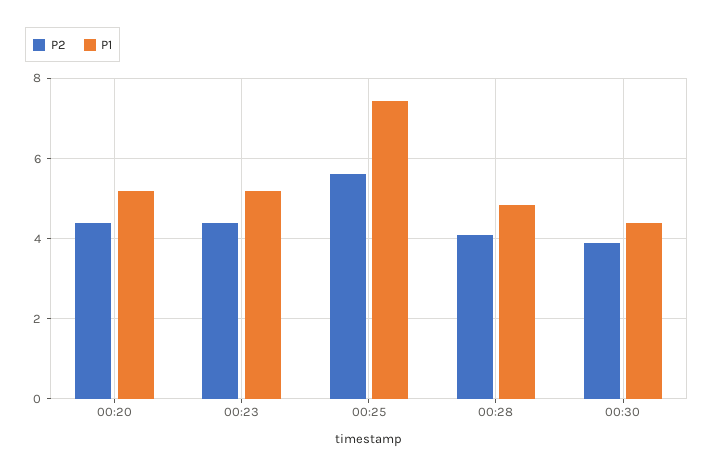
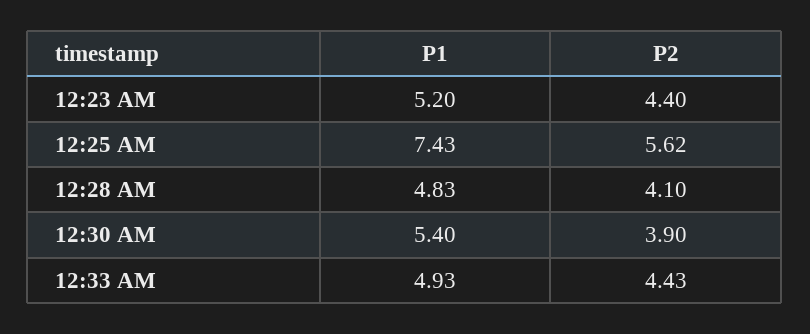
P2, 00:20: 4.4 -> none
P1, 00:20: 5.2 -> none
P1, 00:30: 4.4 -> 5.4
P1, 12:33 AM: none -> 4.93
P2, 12:33 AM: none -> 4.43

